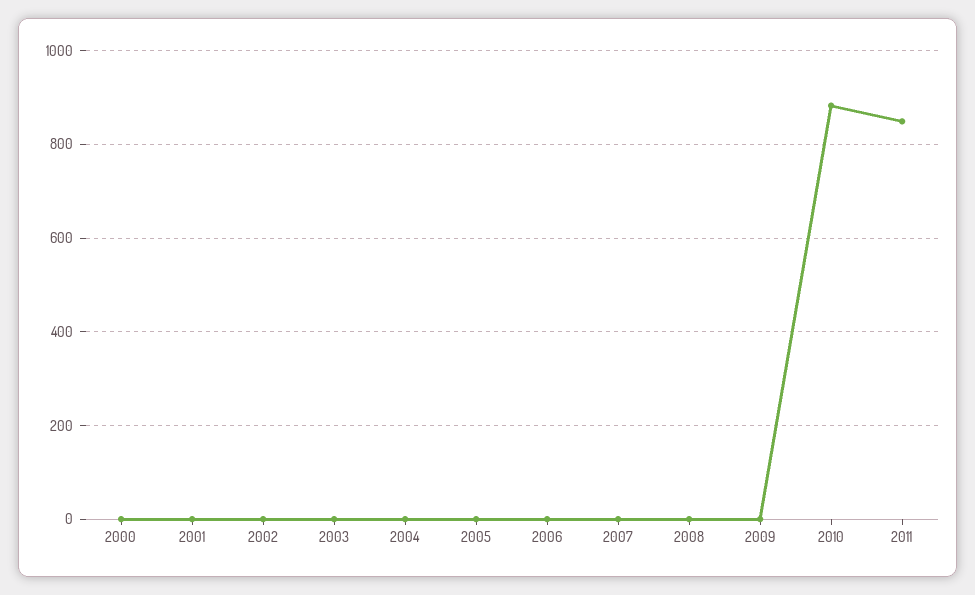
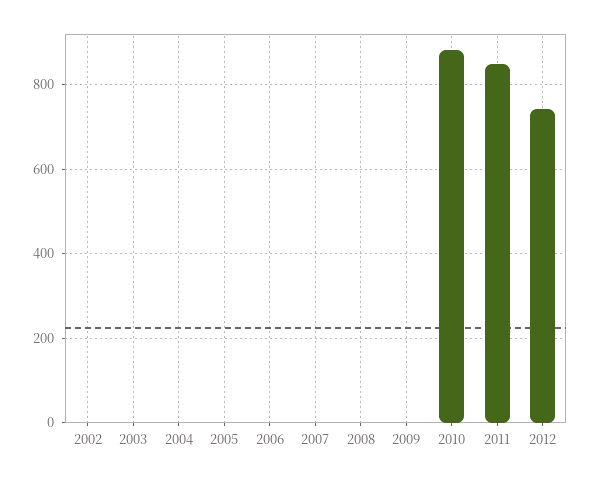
2000: 0 -> none
2001: 0 -> none
2012: none -> 740

